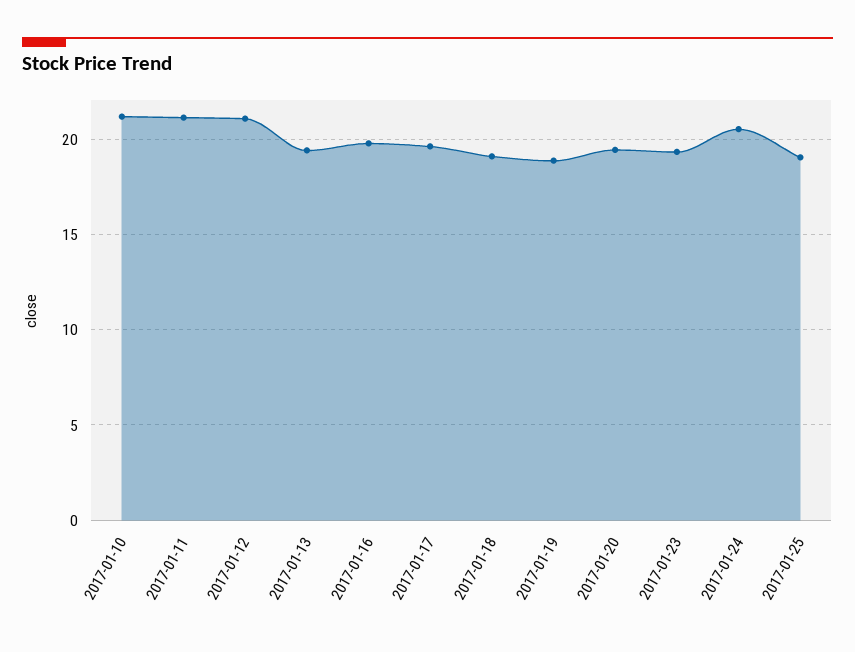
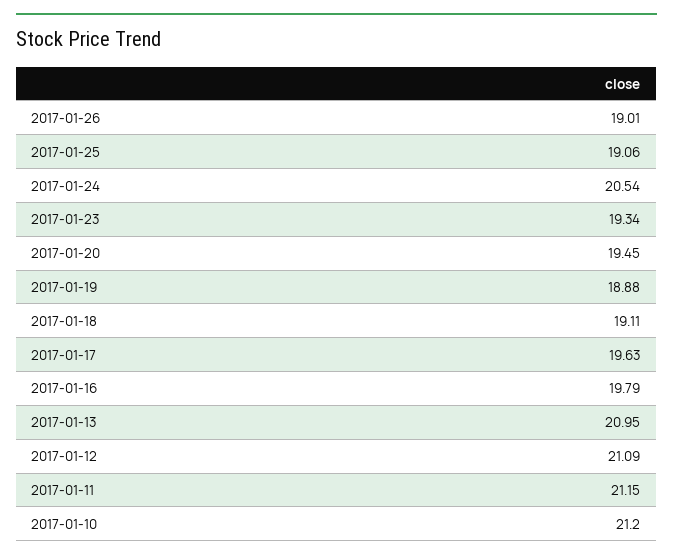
2017-01-13: 19.5 -> 20.95
2017-01-26: none -> 19.01

